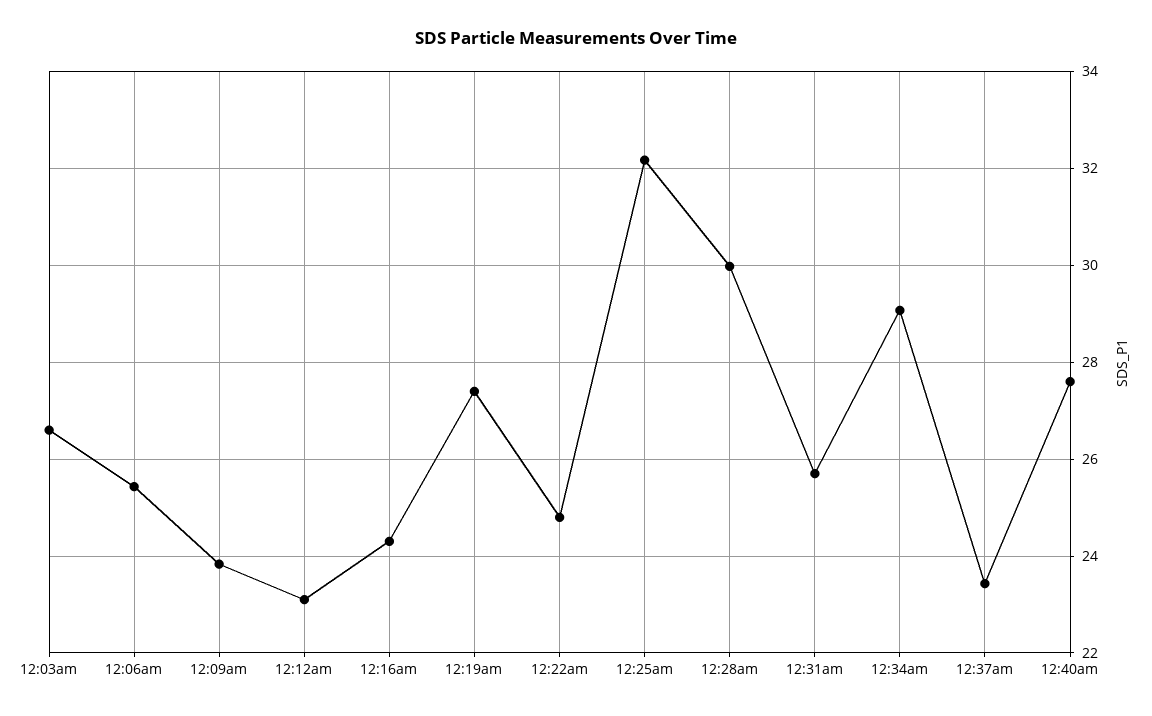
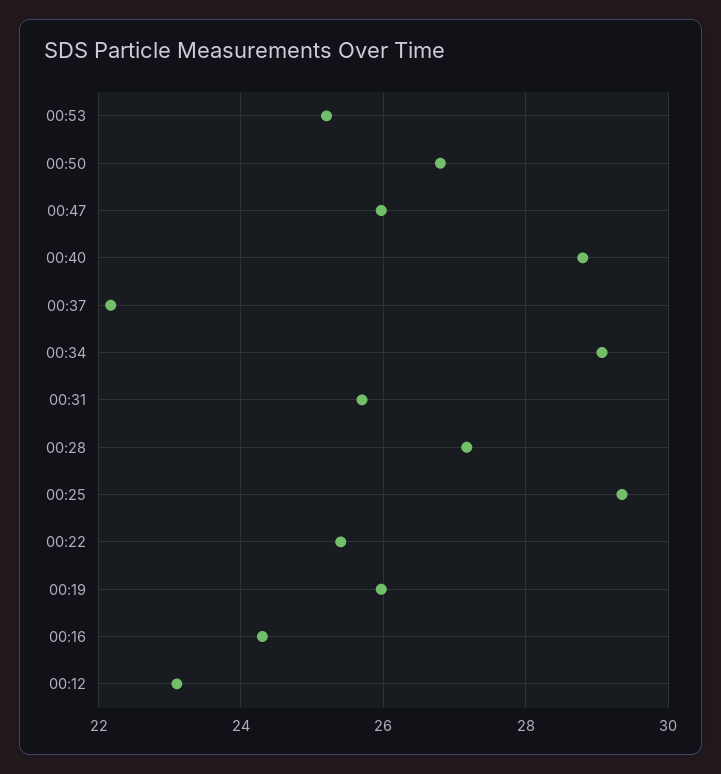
12:03am: 26.6 -> none
12:06am: 25.4 -> none
12:09am: 23.8 -> none
12:19am: 27.4 -> 26
12:22am: 24.8 -> 25.4
12:25am: 32.2 -> 29.4
12:28am: 30 -> 27.2
12:37am: 23.4 -> 22.2
12:40am: 27.6 -> 28.8
00:53: none -> 25.2
00:50: none -> 26.8
00:47: none -> 26

